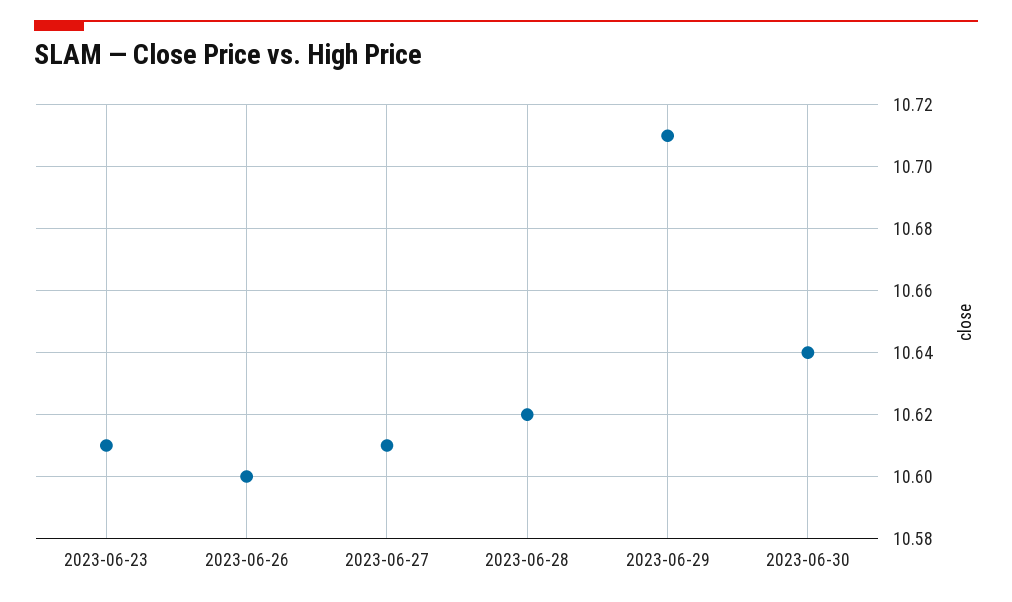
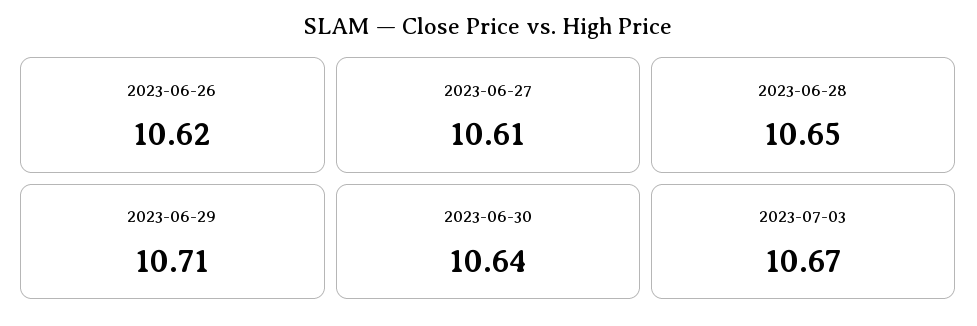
2023-06-23: 10.61 -> none
2023-06-26: 10.6 -> 10.62
2023-06-28: 10.62 -> 10.65
2023-07-03: none -> 10.67

